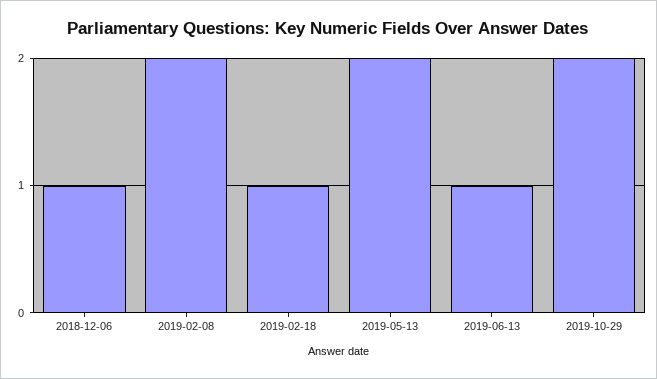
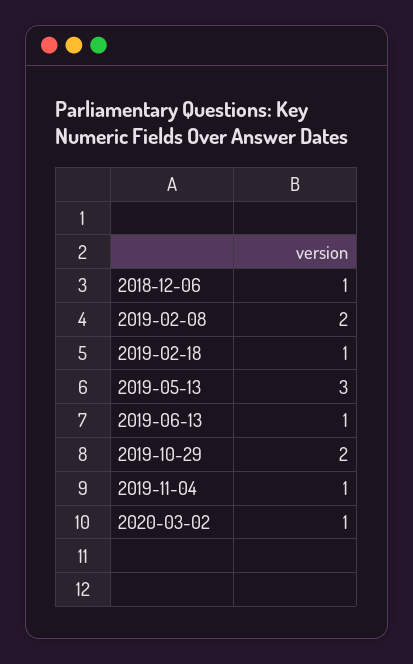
2019-05-13: 2 -> 3
2019-11-04: none -> 1
2020-03-02: none -> 1

